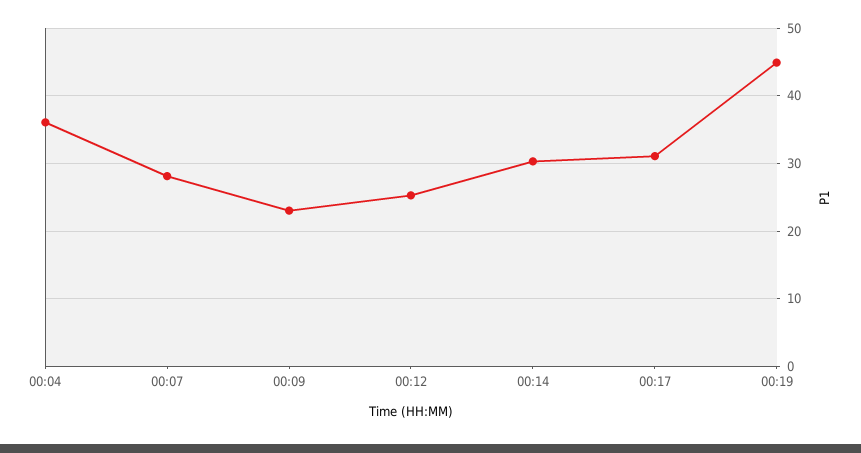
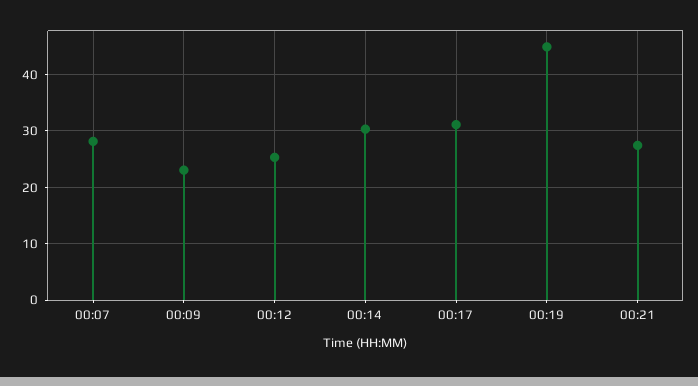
00:04: 36 -> none
00:21: none -> 28

